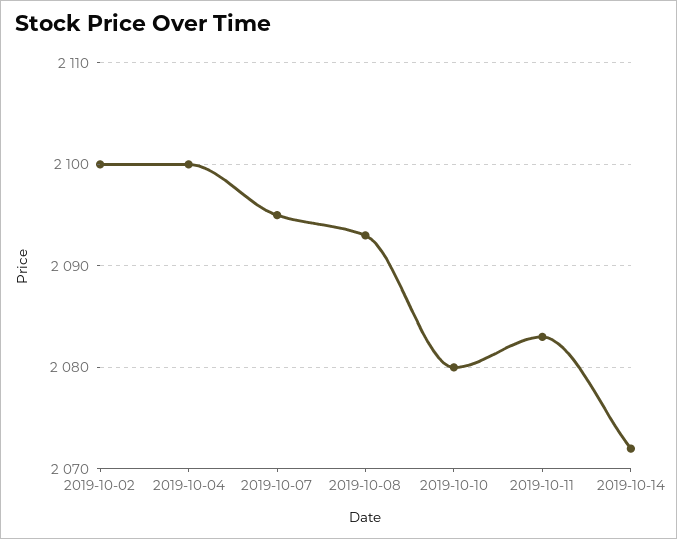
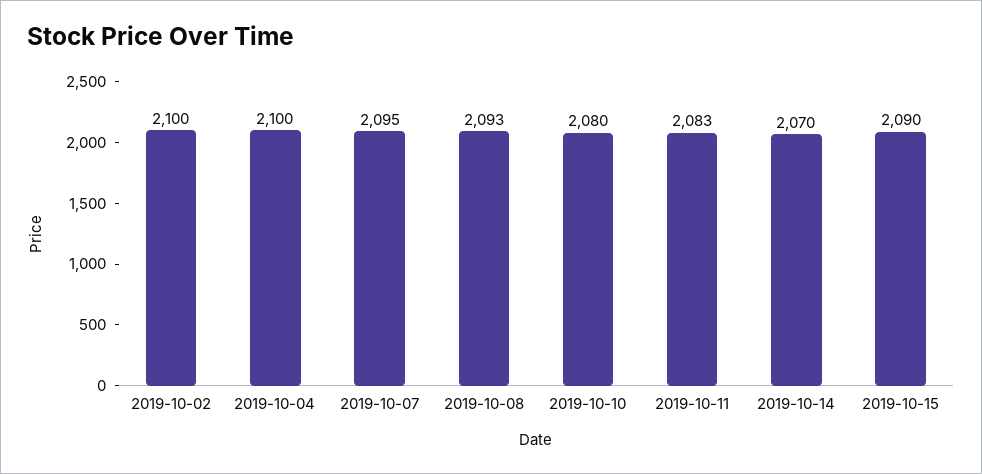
2019-10-14: 2072 -> 2070
2019-10-15: none -> 2090

